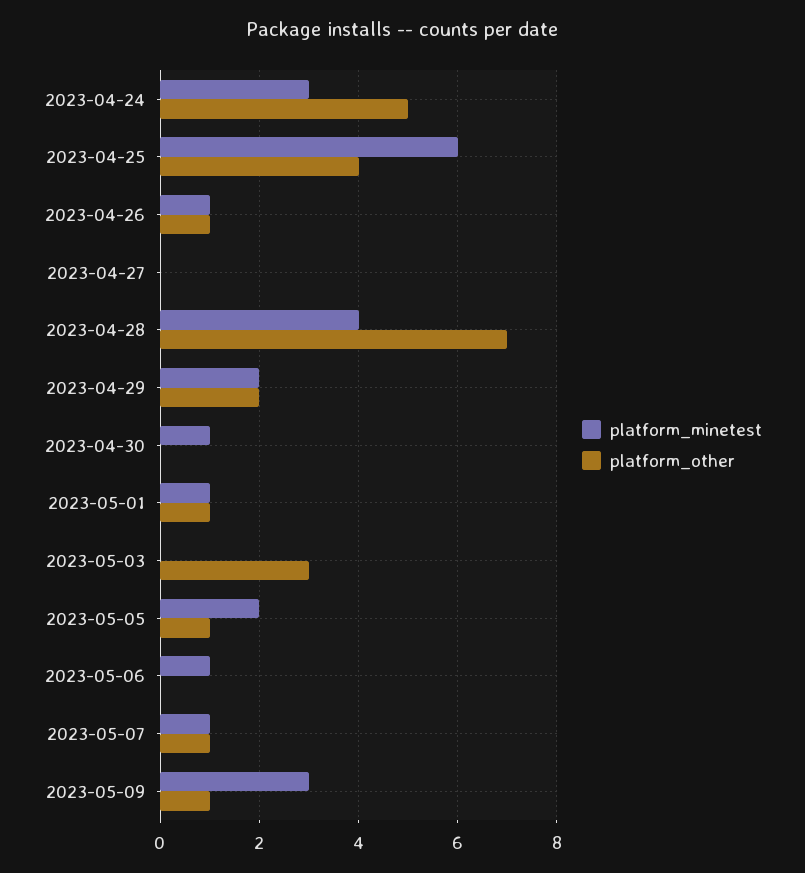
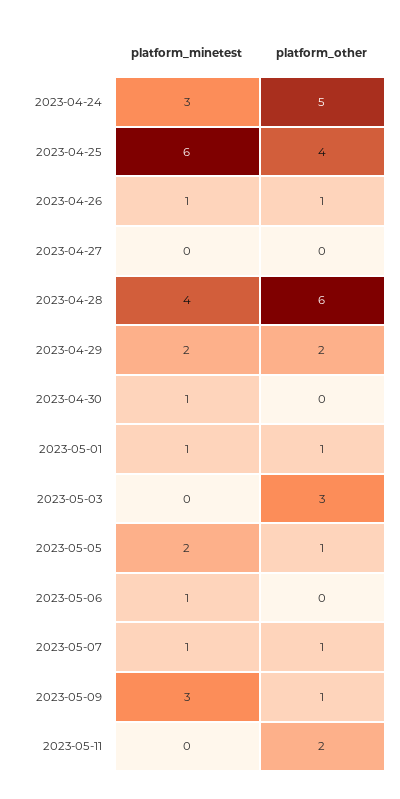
platform_other, 2023-04-28: 7 -> 6
platform_minetest, 2023-05-11: none -> 0
platform_other, 2023-05-11: none -> 2

